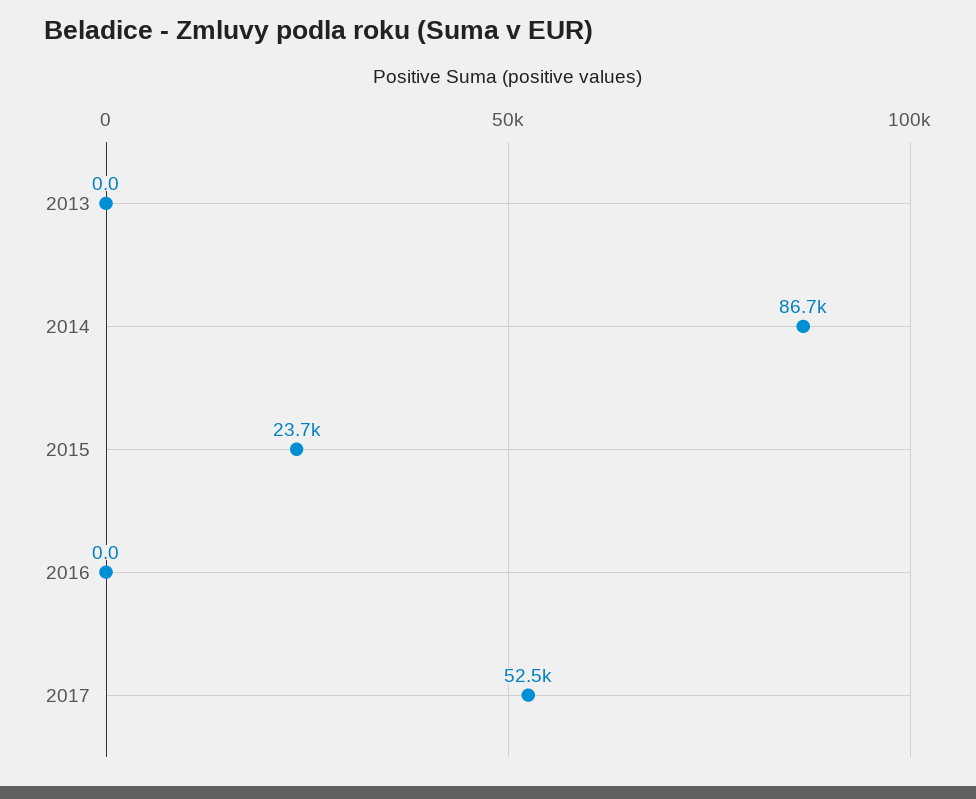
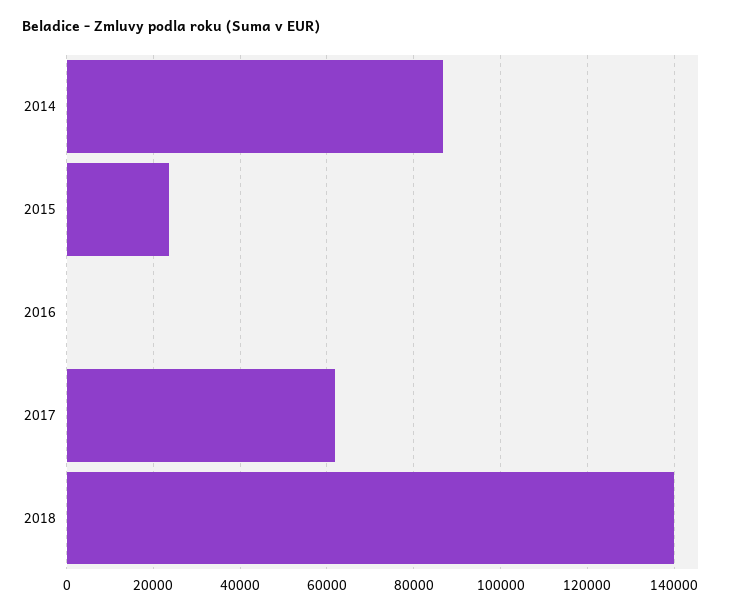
2013: 0 -> none
2017: 52500 -> 62000
2018: none -> 140000

